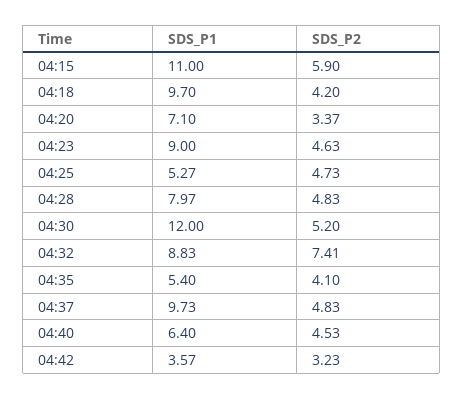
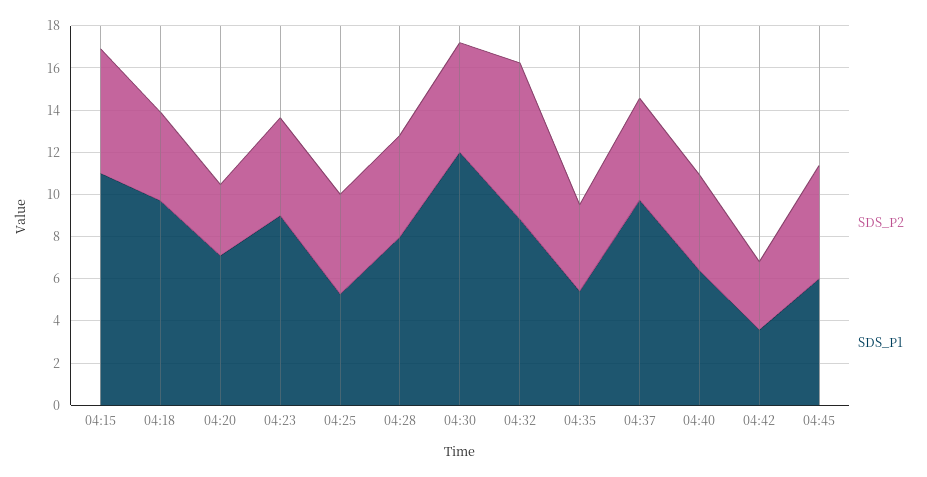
SDS_P2, 04:45: none -> 5.5
SDS_P1, 04:45: none -> 6

